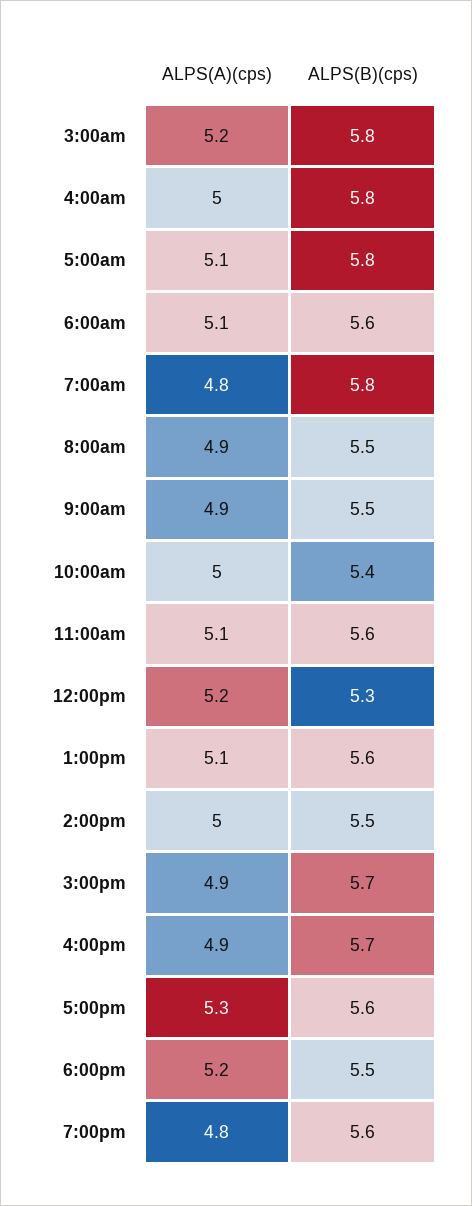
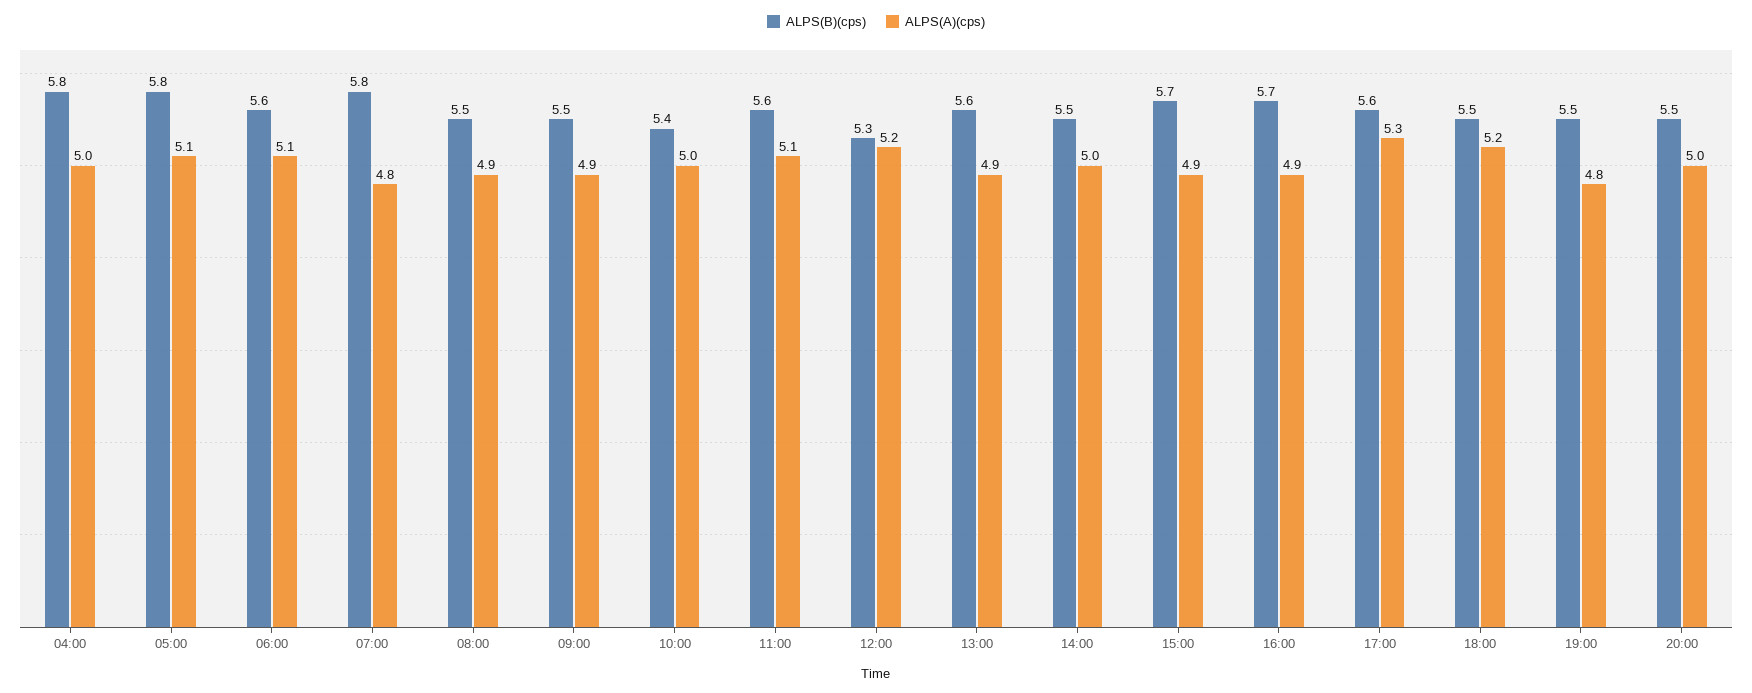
ALPS(A)(cps), 3:00am: 5.2 -> none
ALPS(B)(cps), 3:00am: 5.8 -> none
ALPS(A)(cps), 1:00pm: 5.1 -> 4.9
ALPS(B)(cps), 7:00pm: 5.6 -> 5.5
ALPS(B)(cps), 20:00: none -> 5.5
ALPS(A)(cps), 20:00: none -> 5

